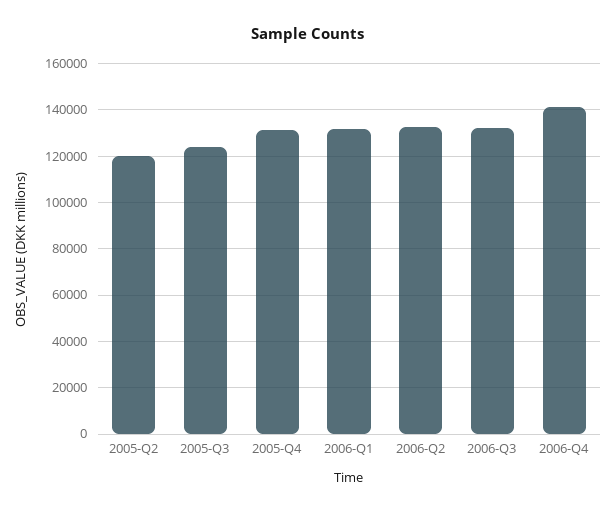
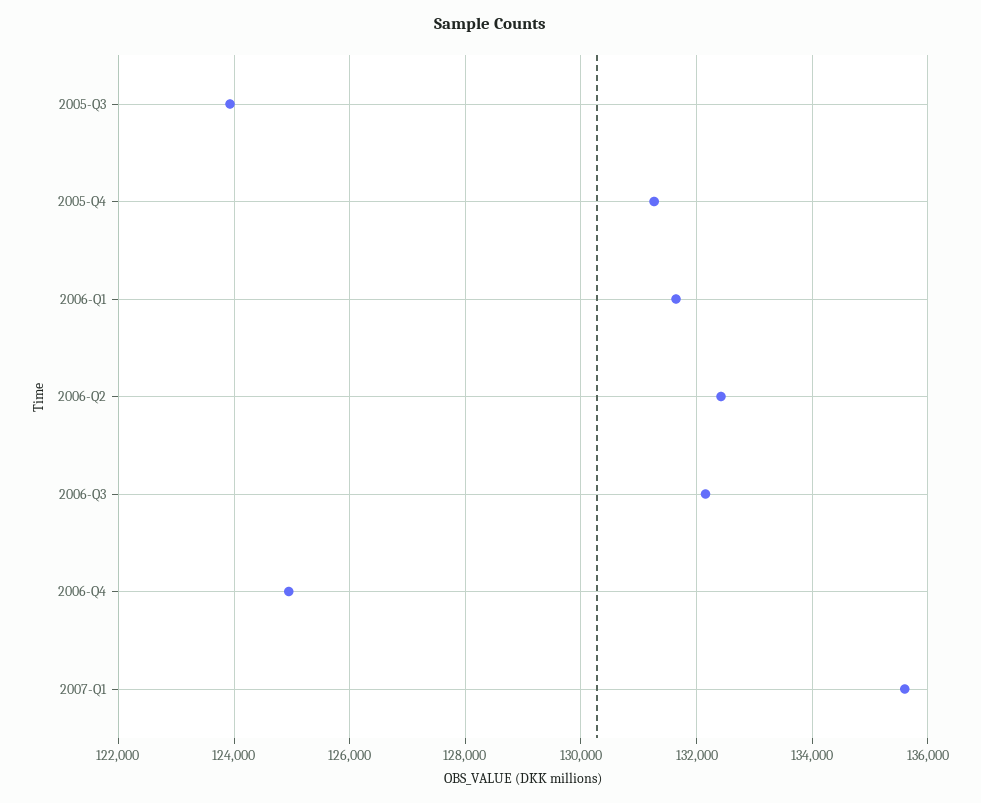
2005-Q2: 120000 -> none
2006-Q4: 140000 -> 125000
2007-Q1: none -> 135600

